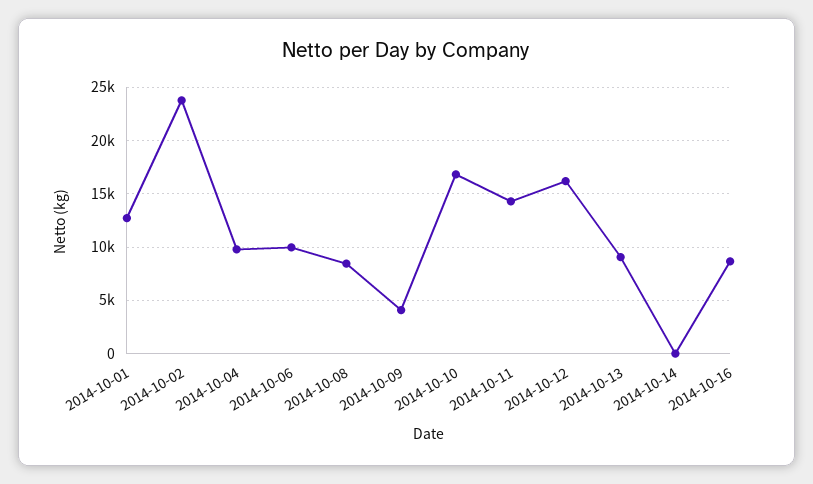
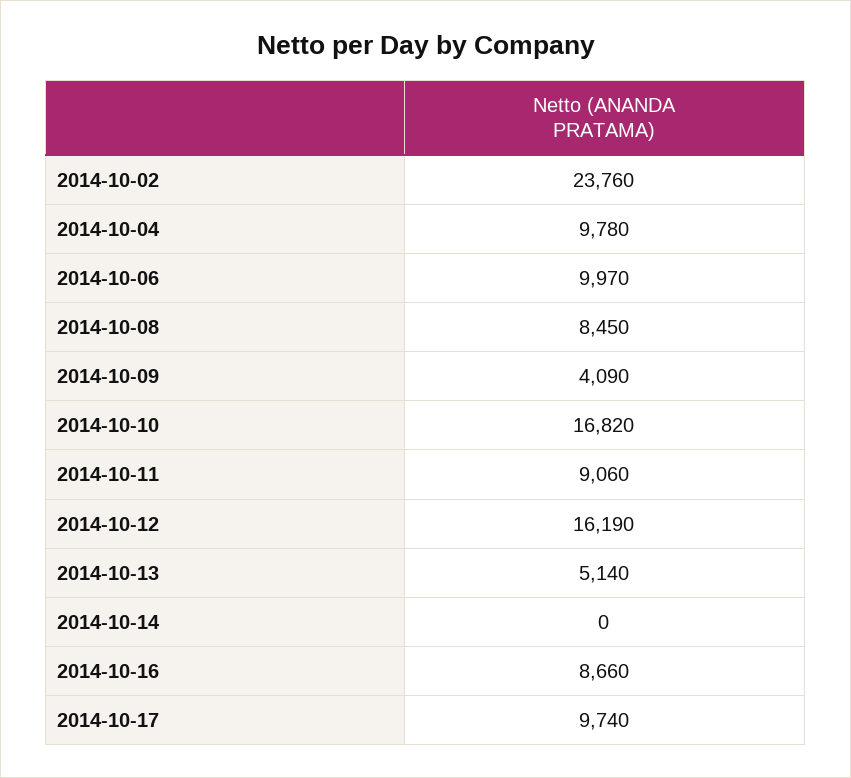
2014-10-01: 13000 -> none
2014-10-11: 14000 -> 9060
2014-10-13: 9000 -> 5140
2014-10-17: none -> 9740

